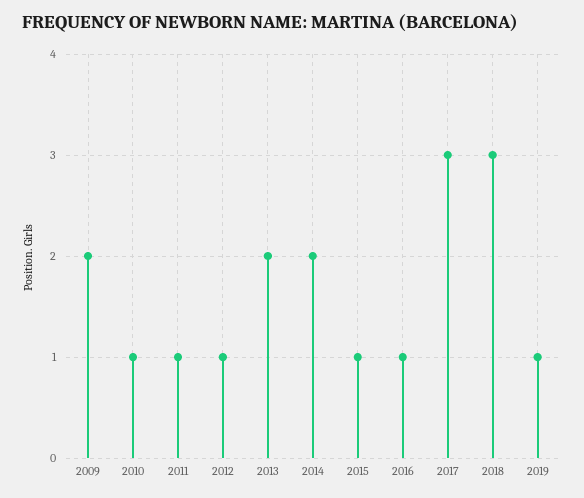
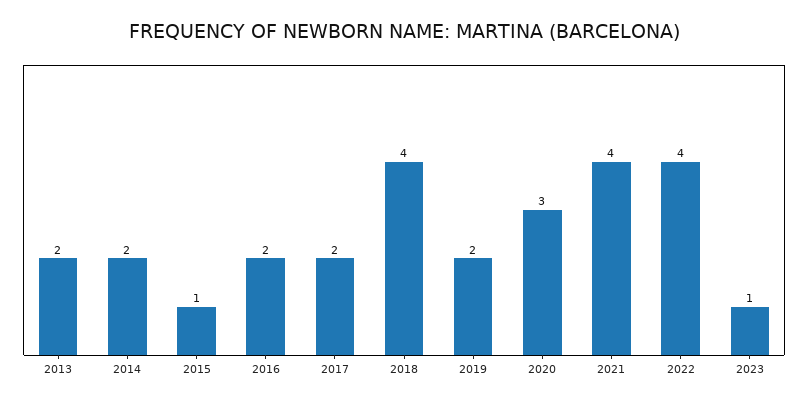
2009: 2 -> none
2010: 1 -> none
2011: 1 -> none
2012: 1 -> none
2016: 1 -> 2
2017: 3 -> 2
2018: 3 -> 4
2019: 1 -> 2
2020: none -> 3
2021: none -> 4
2022: none -> 4
2023: none -> 1

